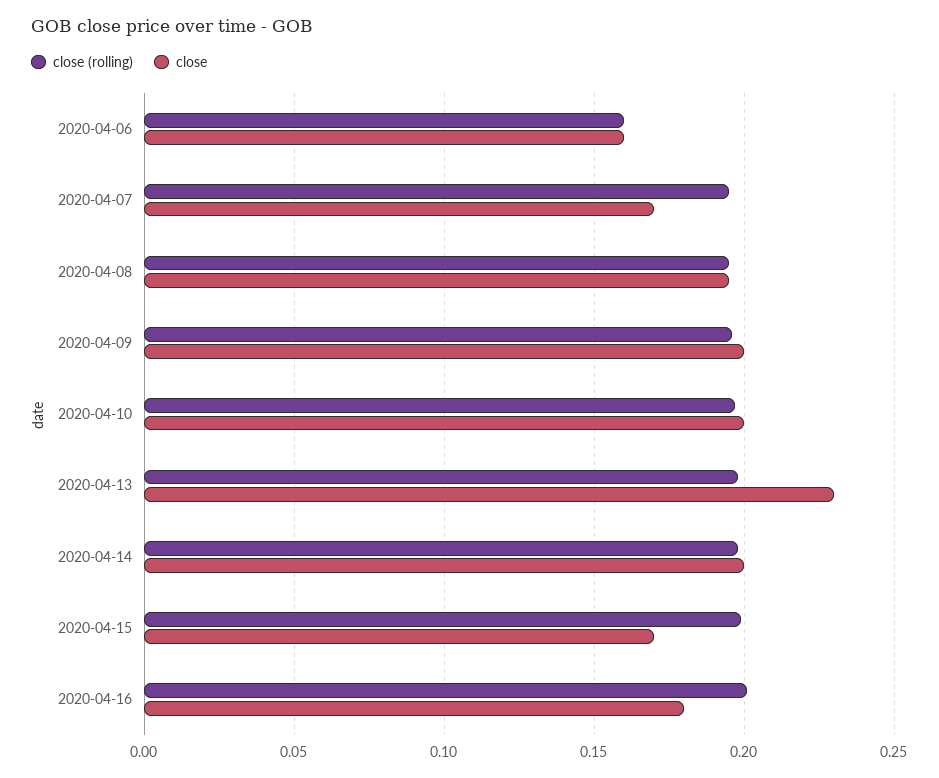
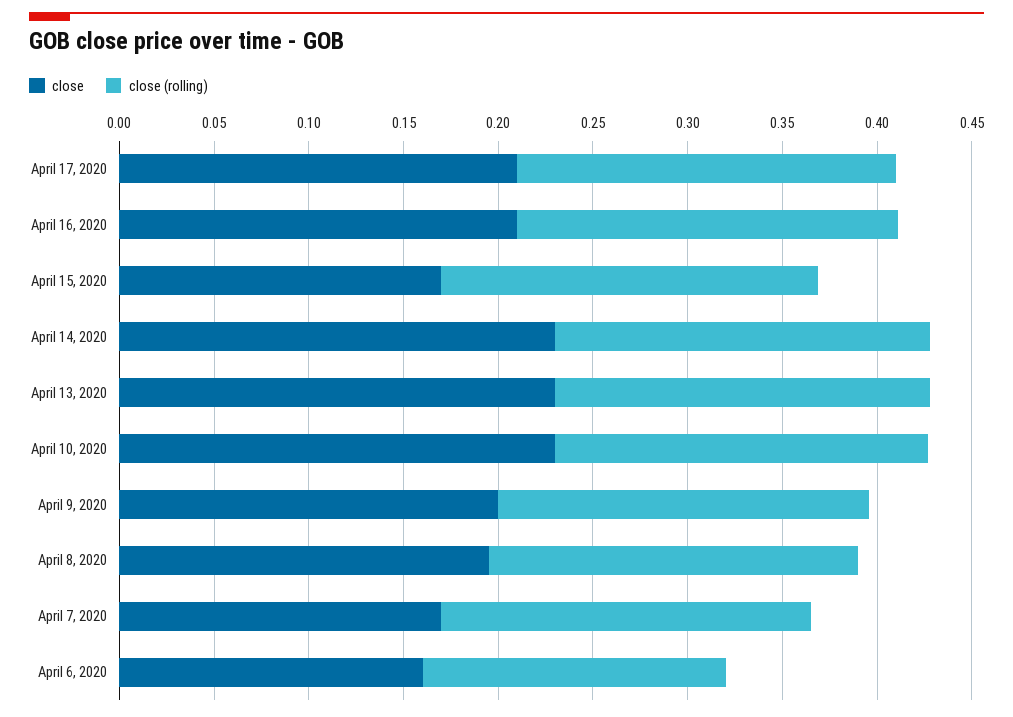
close, 2020-04-10: 0.2 -> 0.23
close, 2020-04-14: 0.2 -> 0.23
close, 2020-04-16: 0.18 -> 0.21
close, April 17, 2020: none -> 0.21
close (rolling), April 17, 2020: none -> 0.2

